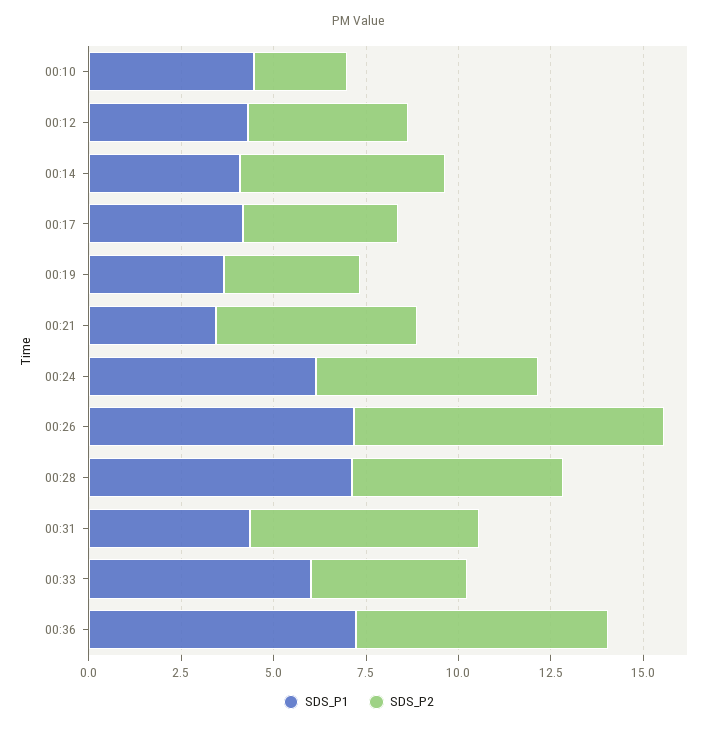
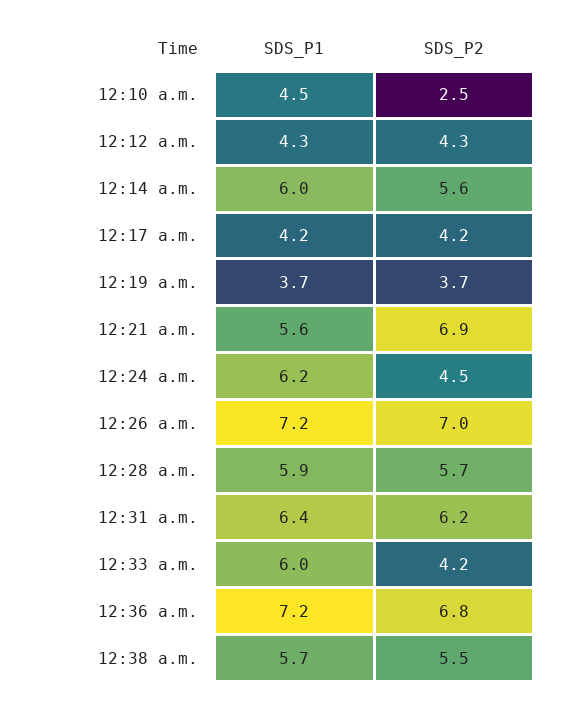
SDS_P1, 00:14: 4 -> 6
SDS_P1, 00:21: 3.5 -> 5.6
SDS_P2, 00:21: 5.5 -> 6.9
SDS_P2, 00:24: 6 -> 4.5
SDS_P2, 00:26: 8.5 -> 7
SDS_P1, 00:28: 7 -> 5.9
SDS_P1, 00:31: 4.5 -> 6.4
SDS_P1, 12:38 a.m.: none -> 5.7
SDS_P2, 12:38 a.m.: none -> 5.5

